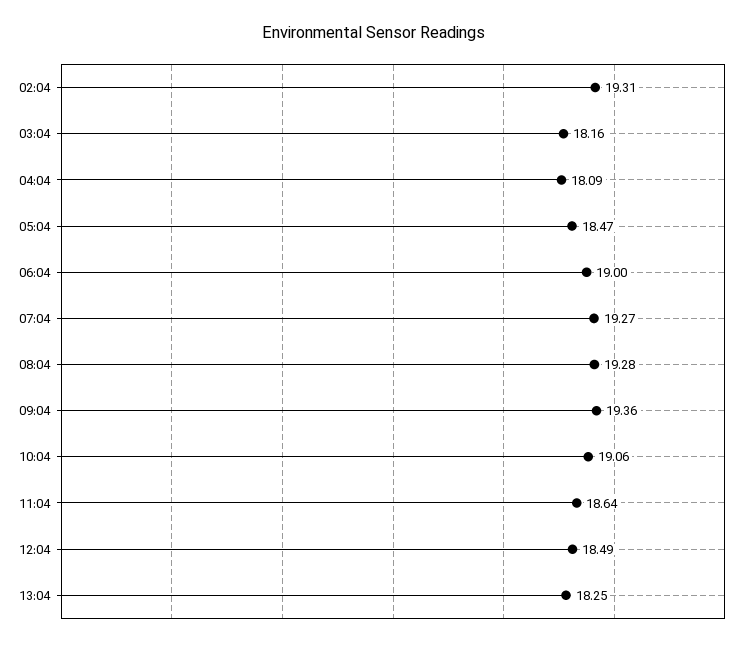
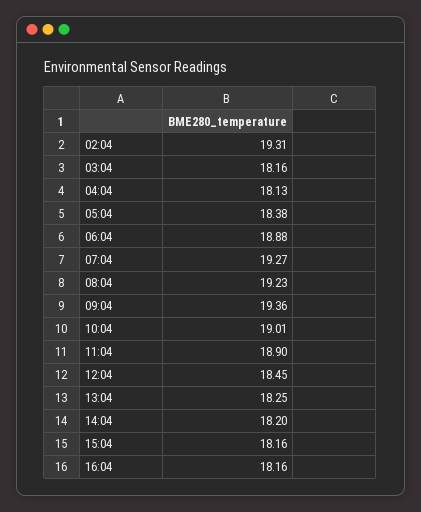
04:04: 18.09 -> 18.13
05:04: 18.47 -> 18.38
06:04: 19 -> 18.88
08:04: 19.28 -> 19.23
10:04: 19.06 -> 19.01
11:04: 18.64 -> 18.9
12:04: 18.49 -> 18.45
14:04: none -> 18.2
15:04: none -> 18.16
16:04: none -> 18.16

